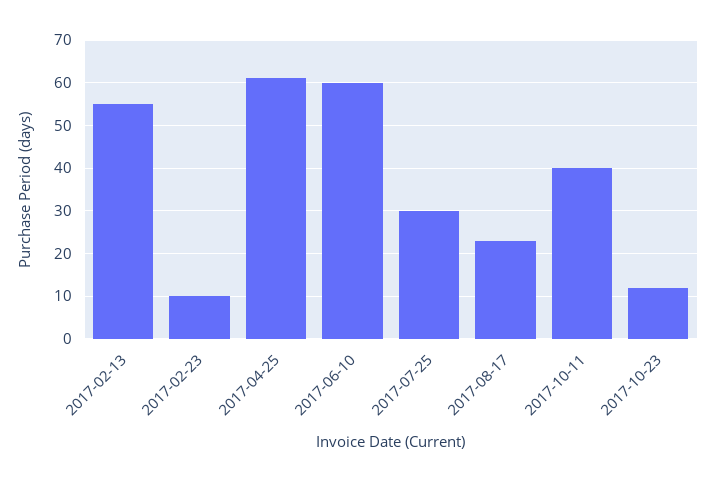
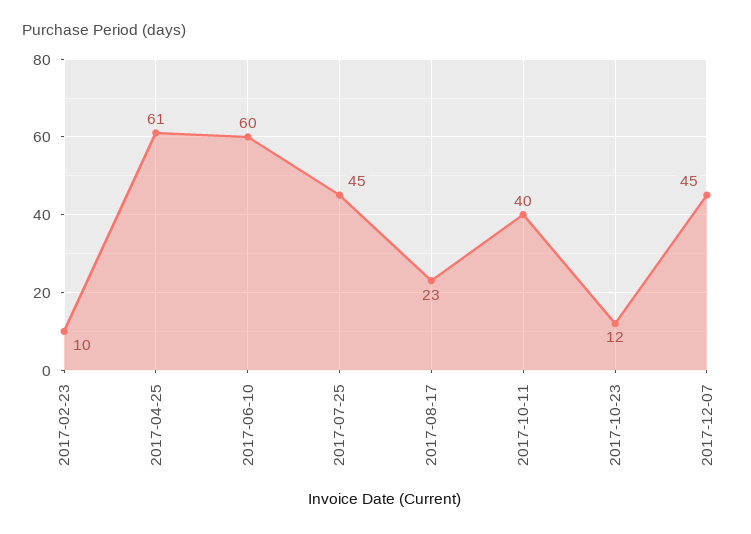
2017-02-13: 55 -> none
2017-07-25: 30 -> 45
2017-12-07: none -> 45

